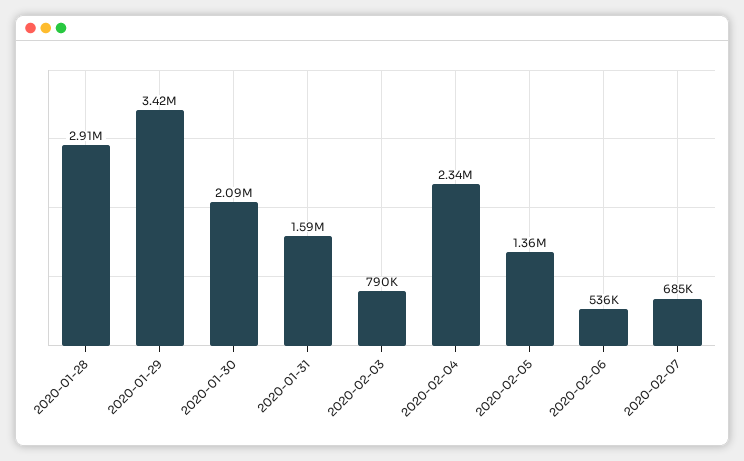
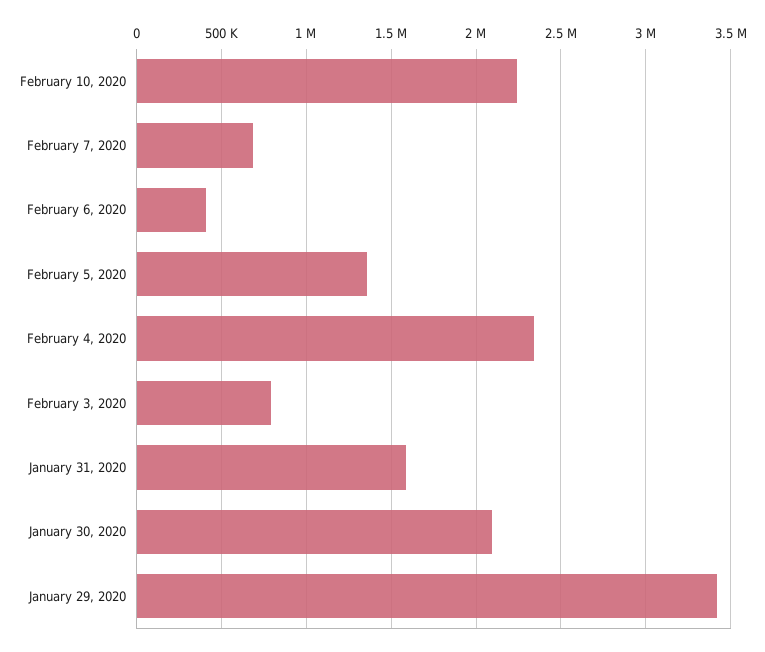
2020-01-28: 2910000 -> none
2020-02-06: 536000 -> 400000
February 10, 2020: none -> 2250000

